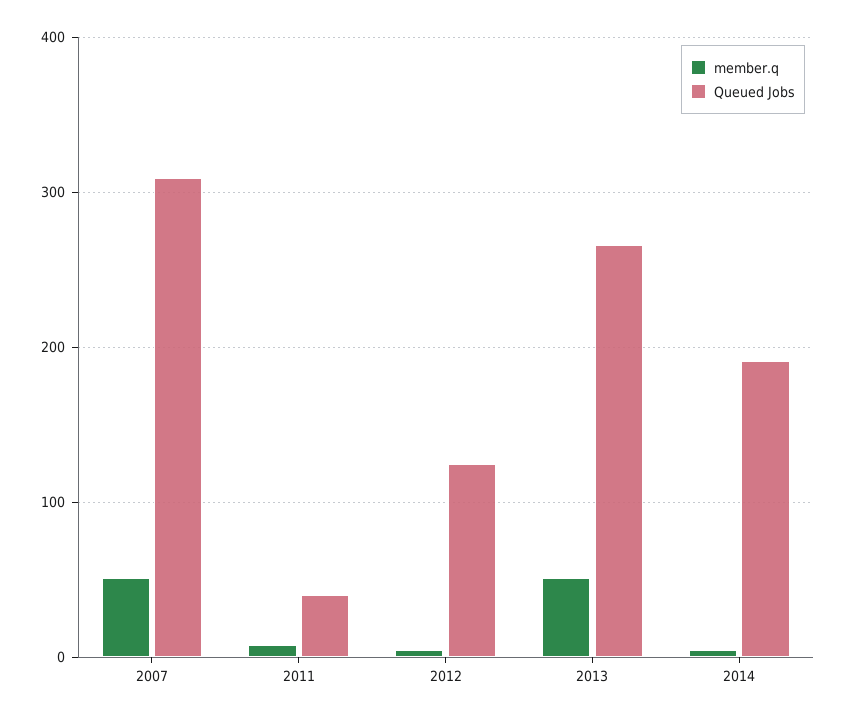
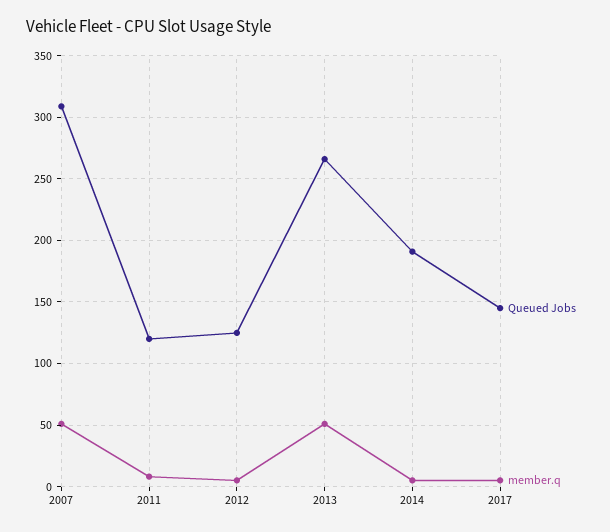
Queued Jobs, 2011: 40 -> 120
Queued Jobs, 2017: none -> 145
member.q, 2017: none -> 5

